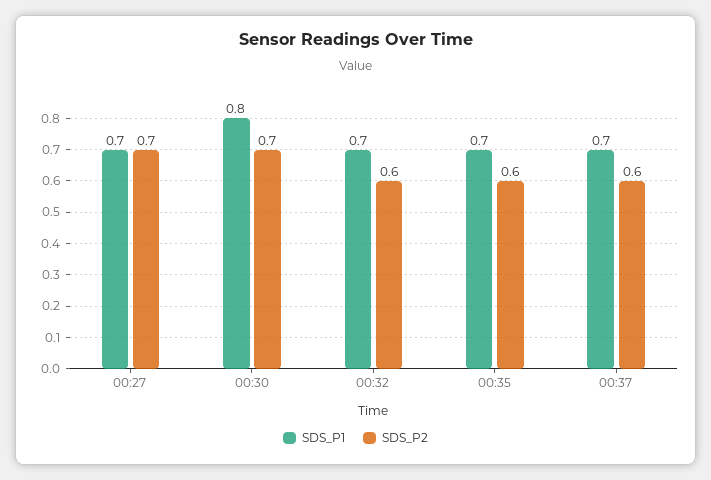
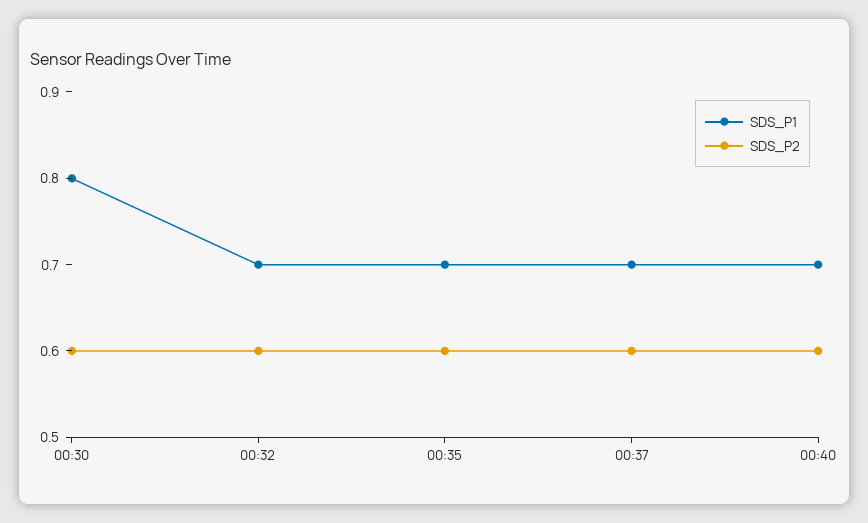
SDS_P1, 00:27: 0.7 -> none
SDS_P2, 00:27: 0.7 -> none
SDS_P2, 00:30: 0.7 -> 0.6
SDS_P1, 00:40: none -> 0.7
SDS_P2, 00:40: none -> 0.6

